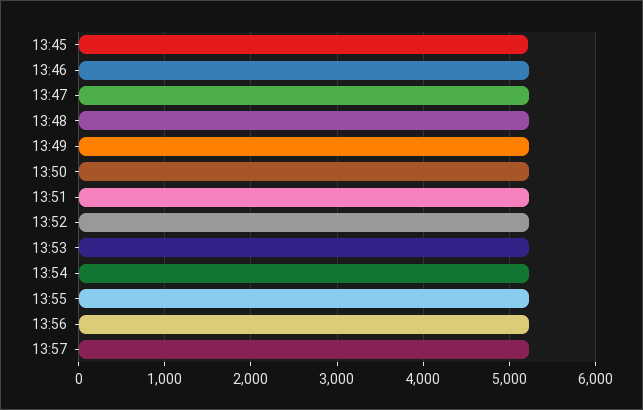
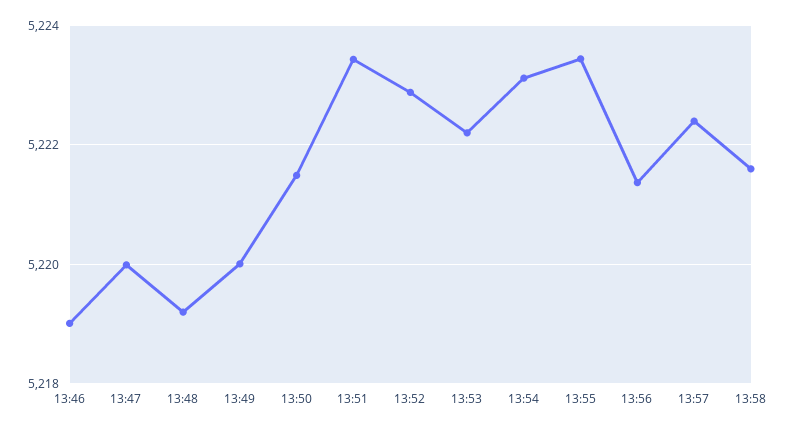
13:45: 5200 -> none
13:58: none -> 5221.6

